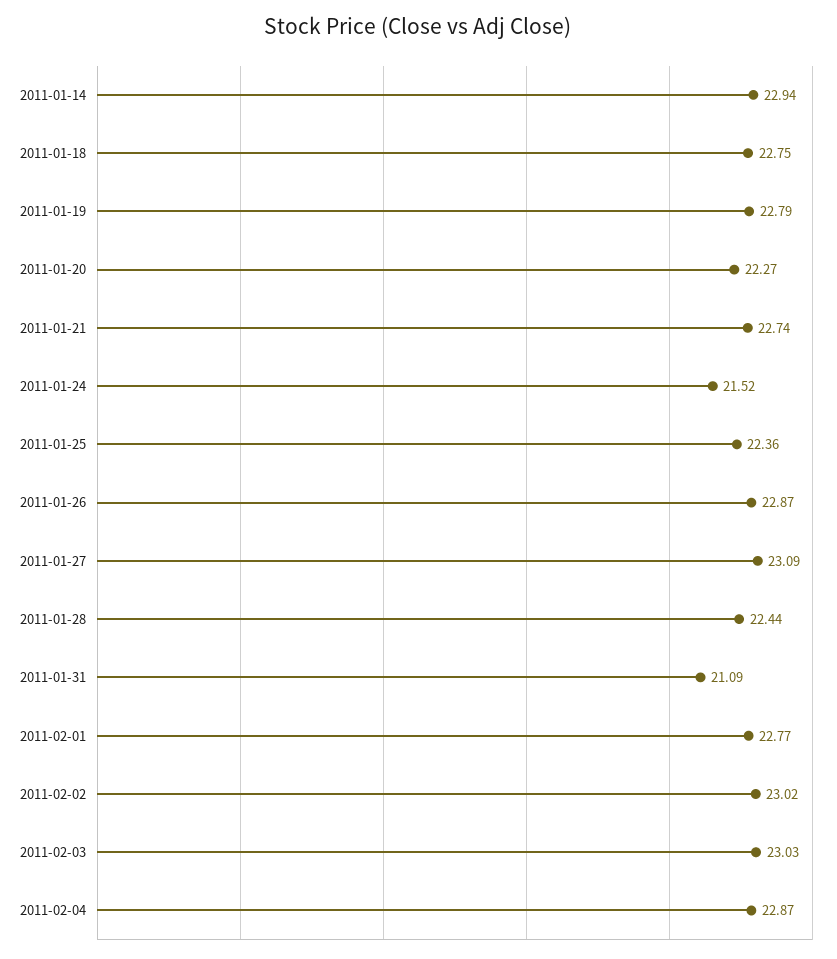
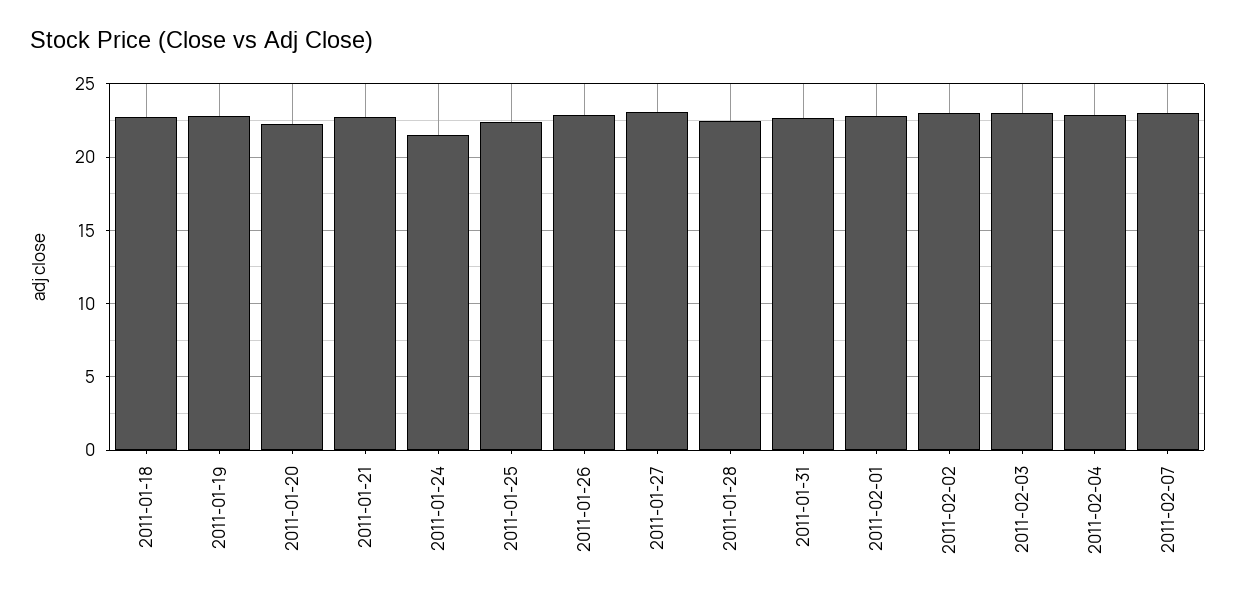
2011-01-14: 22.94 -> none
2011-01-31: 21.09 -> 22.5
2011-02-07: none -> 23

